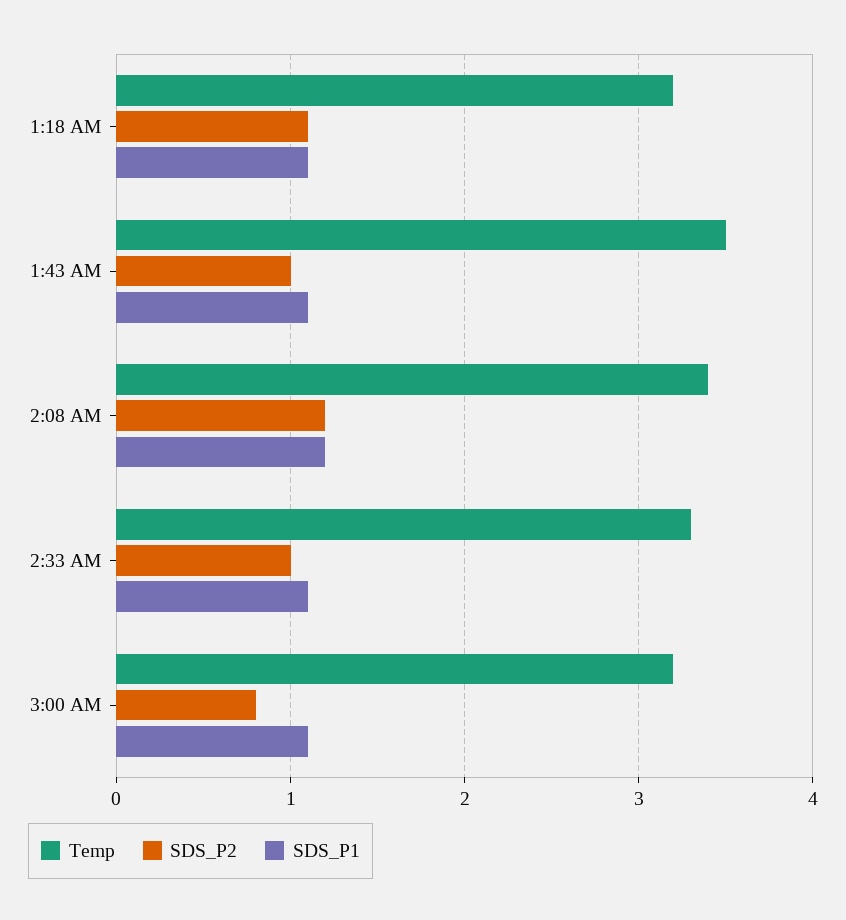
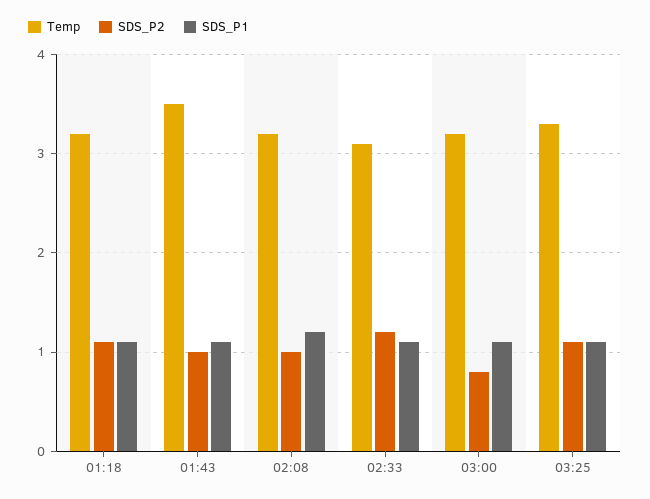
Temp, 2:08 AM: 3.4 -> 3.2
SDS_P2, 2:08 AM: 1.2 -> 1
Temp, 2:33 AM: 3.3 -> 3.1
SDS_P2, 2:33 AM: 1 -> 1.2
Temp, 03:25: none -> 3.3
SDS_P2, 03:25: none -> 1.1
SDS_P1, 03:25: none -> 1.1

